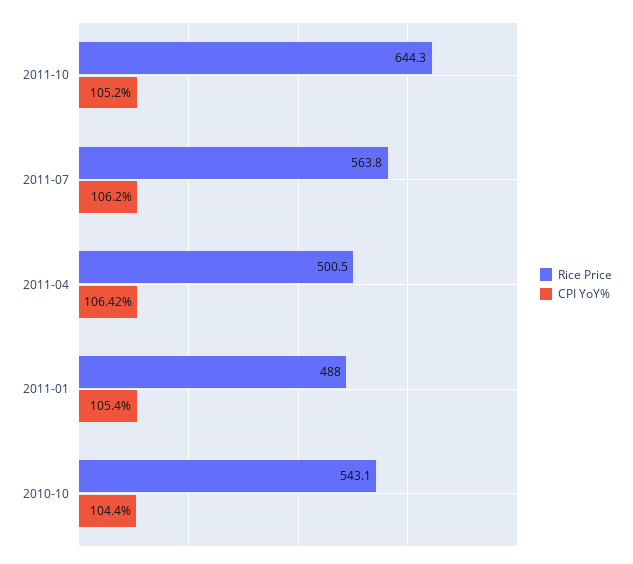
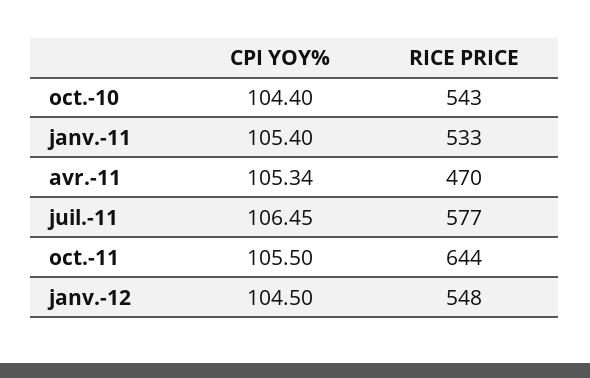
CPI YoY%, 2011-10: 105.2 -> 105.5
Rice Price, 2011-07: 563.8 -> 577
CPI YoY%, 2011-07: 106.2 -> 106.45
Rice Price, 2011-04: 500.5 -> 470
CPI YoY%, 2011-04: 106.42 -> 105.34
Rice Price, 2011-01: 488 -> 533
CPI YoY%, janv.-12: none -> 104.5
Rice Price, janv.-12: none -> 548

